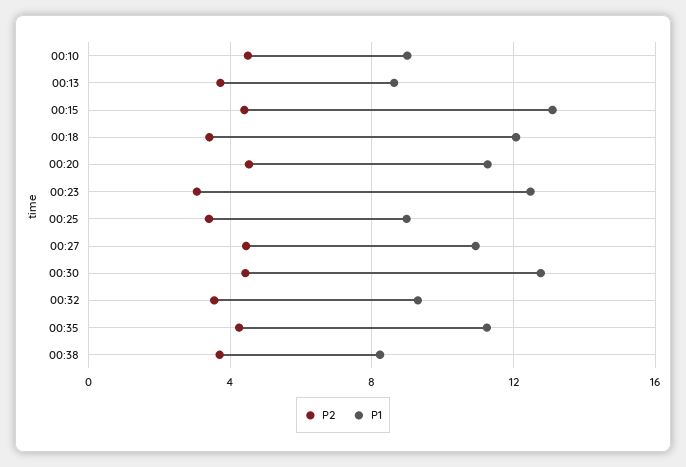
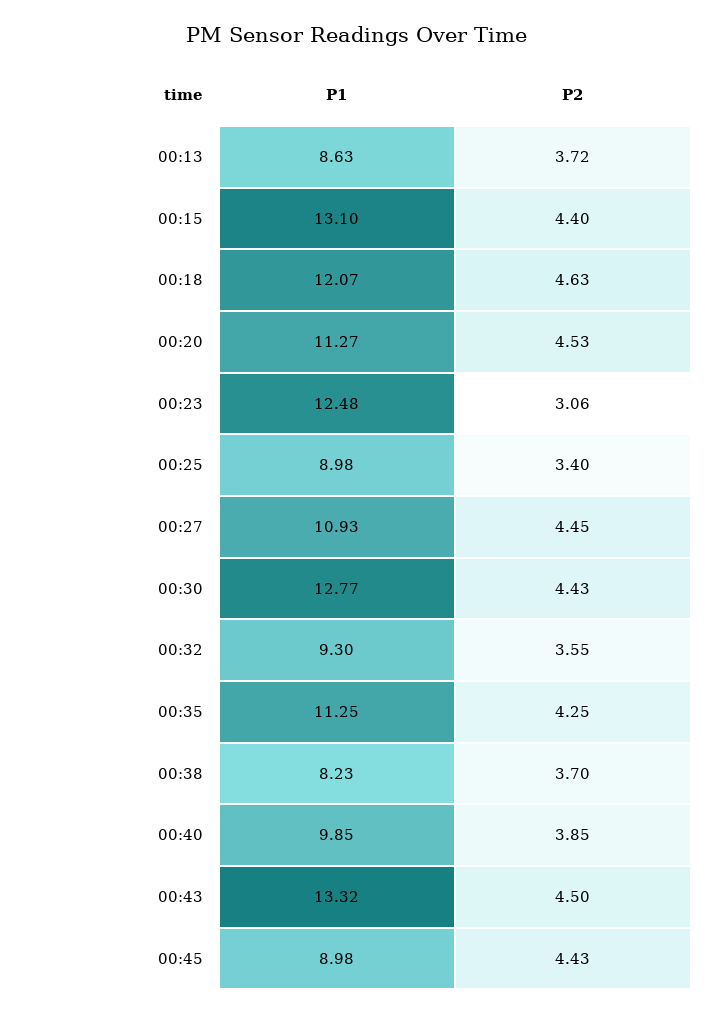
P2, 00:10: 4.5 -> none
P1, 00:10: 9 -> none
P2, 00:18: 3.5 -> 4.63
P1, 00:40: none -> 9.85
P2, 00:40: none -> 3.85
P1, 00:43: none -> 13.32
P2, 00:43: none -> 4.5
P1, 00:45: none -> 8.98
P2, 00:45: none -> 4.43

